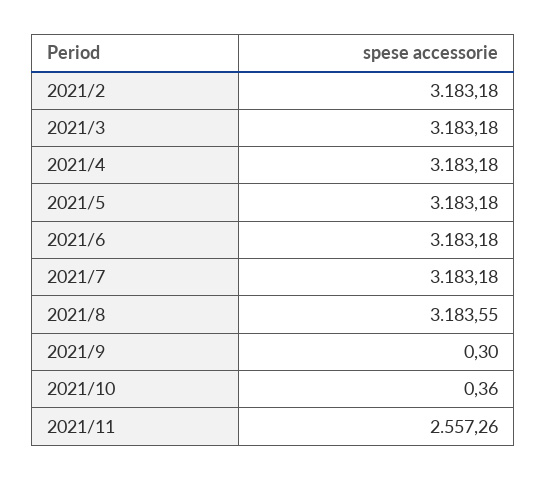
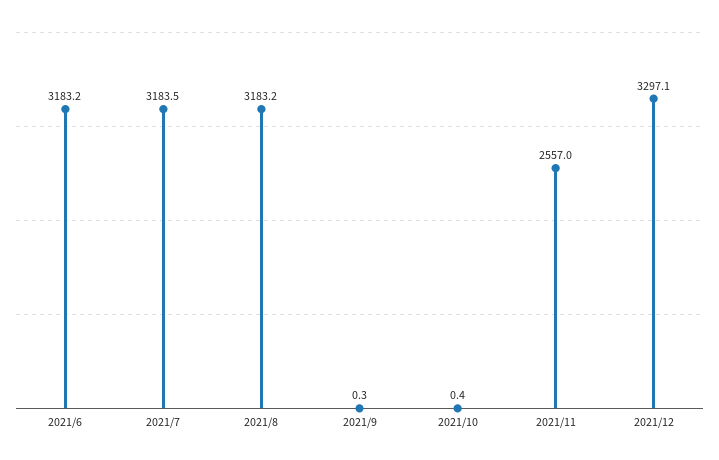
2021/2: 3183.18 -> none
2021/3: 3183.18 -> none
2021/4: 3183.18 -> none
2021/5: 3183.18 -> none
2021/7: 3183.18 -> 3183.5
2021/8: 3183.55 -> 3183.2
2021/11: 2557.26 -> 2557
2021/12: none -> 3297.1

